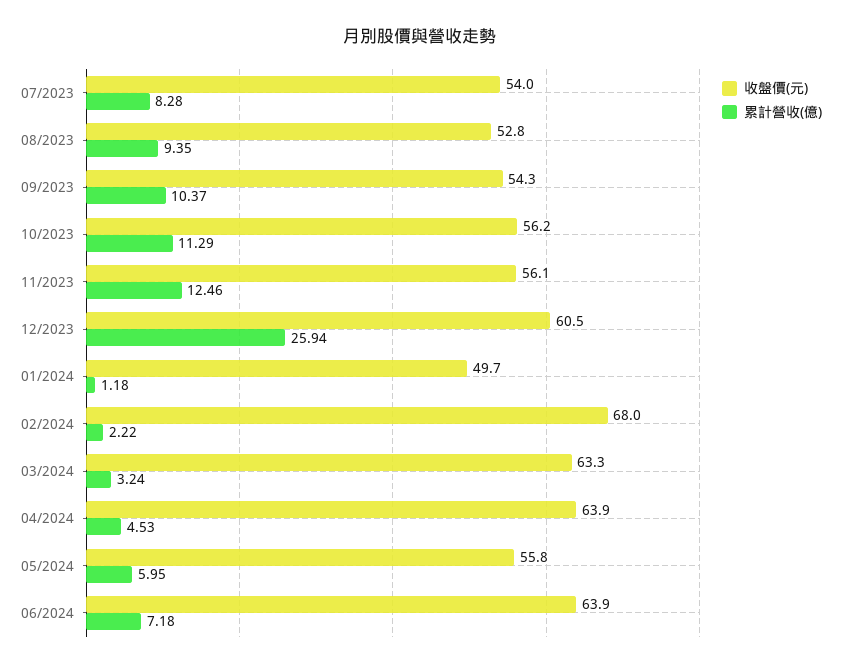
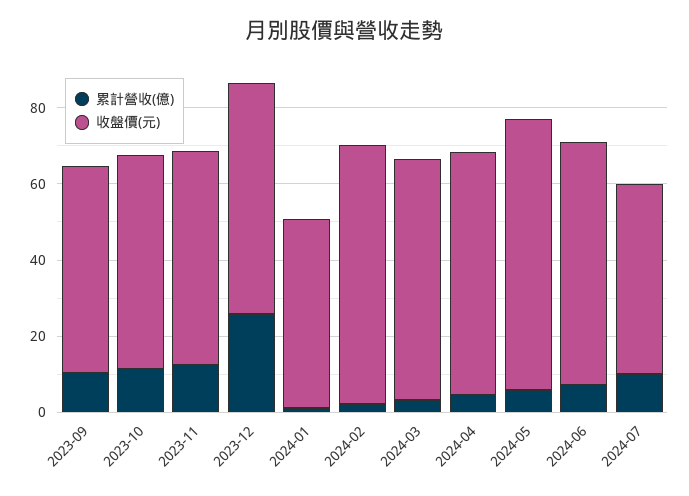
收盤價(元), 07/2023: 54 -> none
累計營收(億), 07/2023: 8.28 -> none
收盤價(元), 08/2023: 52.8 -> none
累計營收(億), 08/2023: 9.35 -> none
收盤價(元), 05/2024: 55.8 -> 70
累計營收(億), 2024-07: none -> 10
收盤價(元), 2024-07: none -> 50

